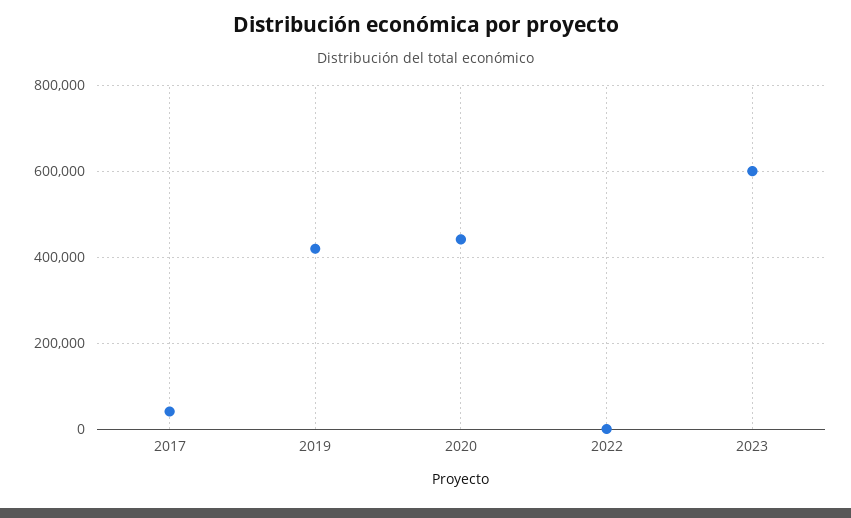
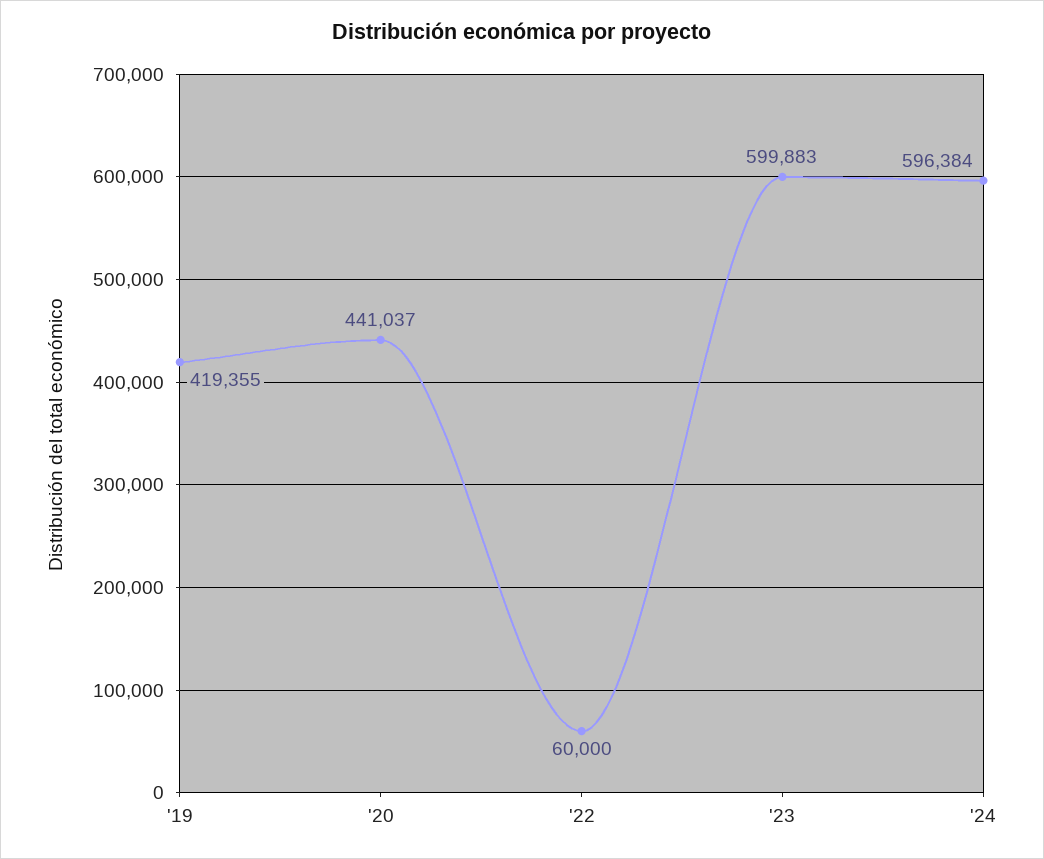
2017: 40000 -> none
2022: 0 -> 60000
'24: none -> 596384

